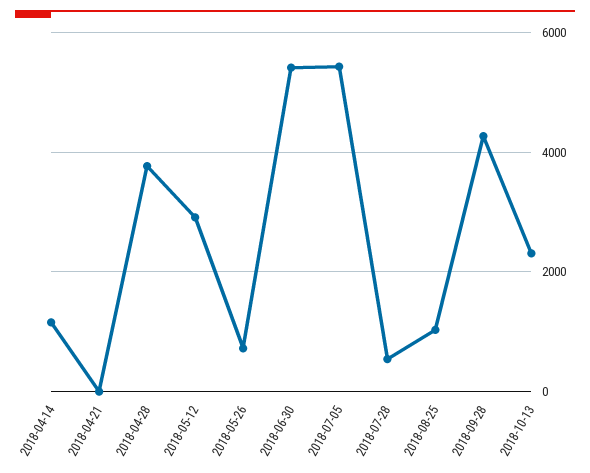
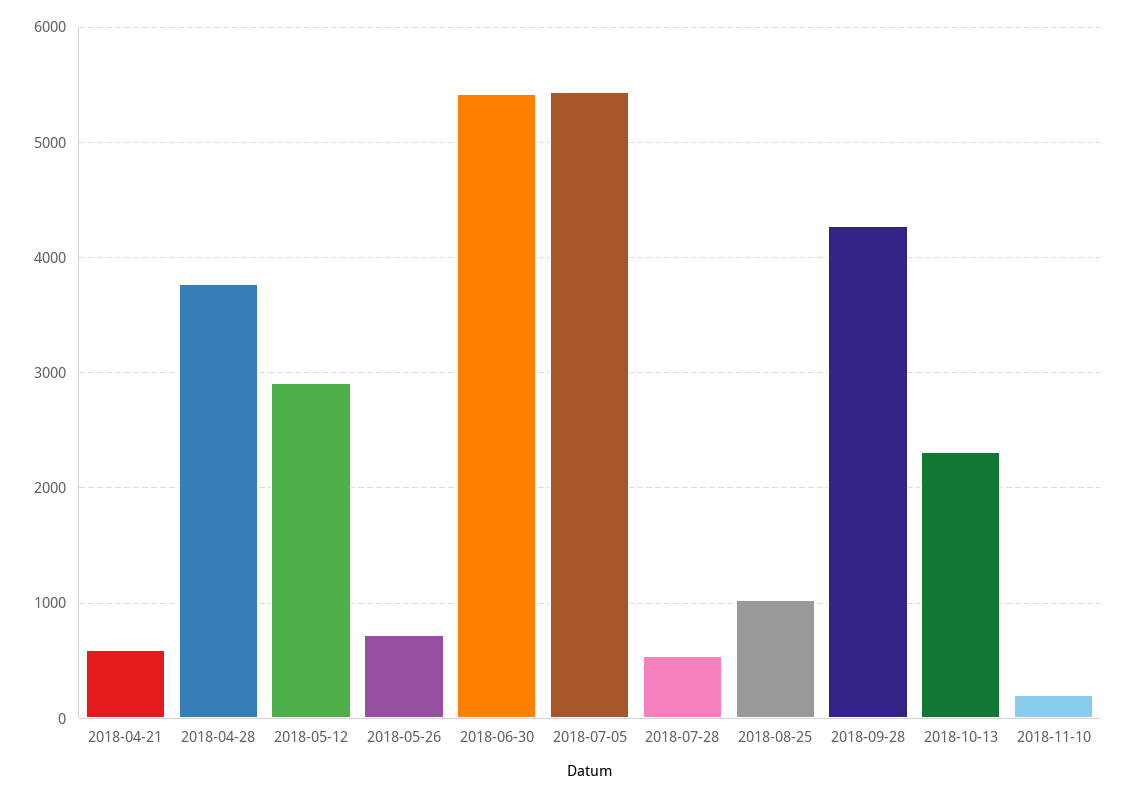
2018-04-14: 1200 -> none
2018-04-21: 0 -> 600
2018-11-10: none -> 200

